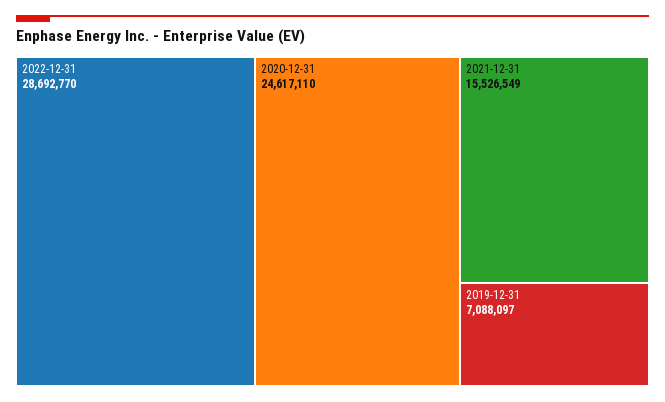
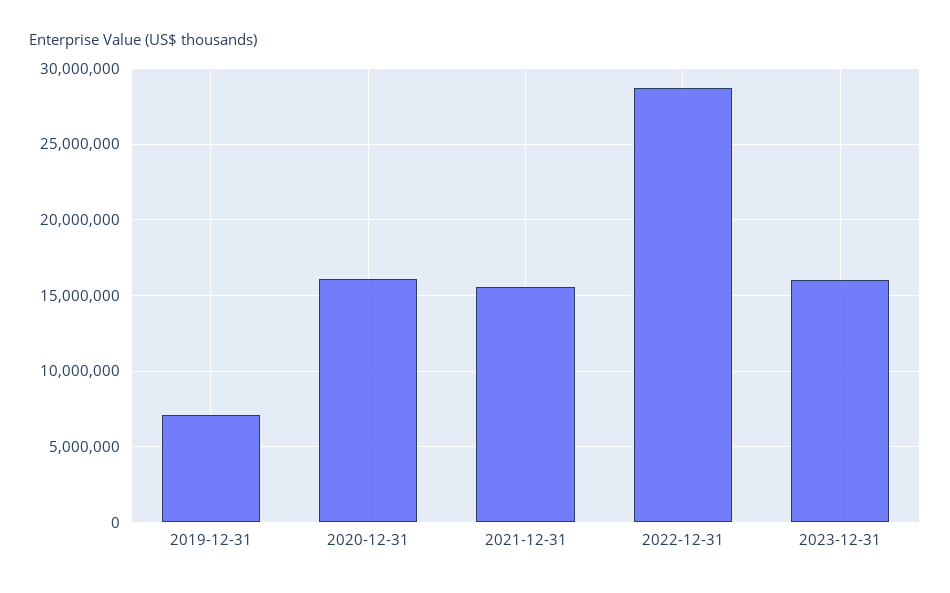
2020-12-31: 24617110 -> 16000000
2023-12-31: none -> 16000000

